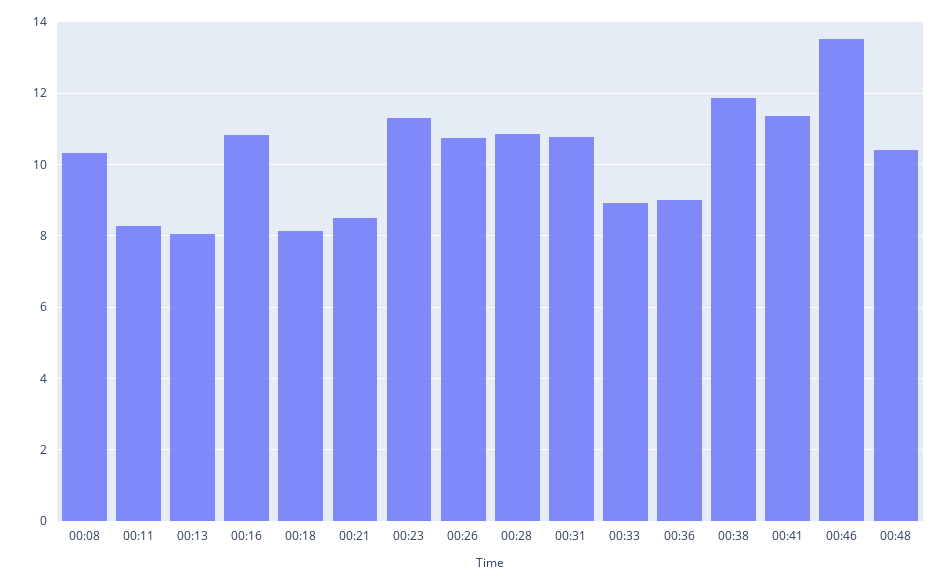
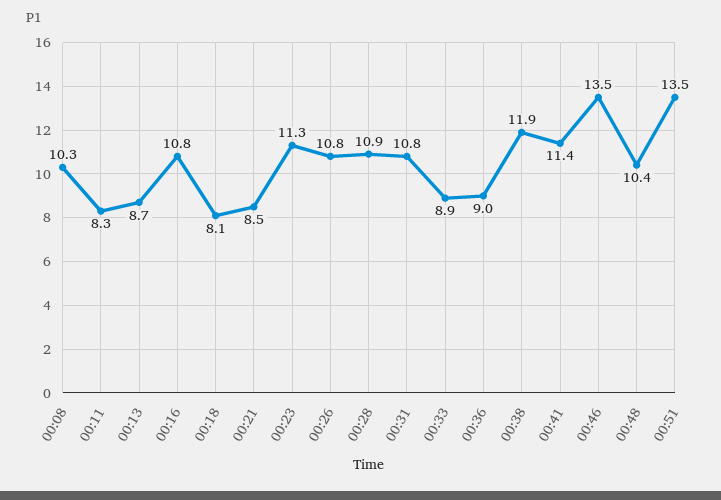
00:13: 8 -> 8.7
00:51: none -> 13.5

